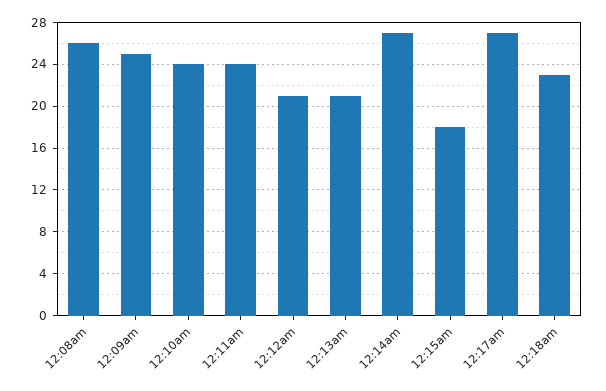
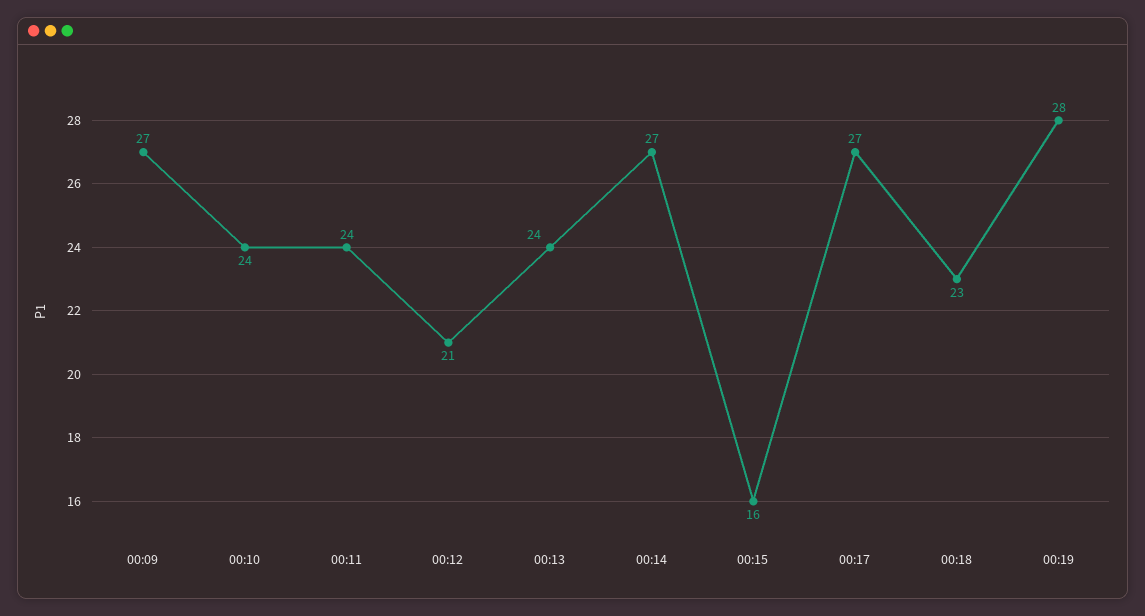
12:08am: 26 -> none
12:09am: 25 -> 27
12:13am: 21 -> 24
12:15am: 18 -> 16
00:19: none -> 28

